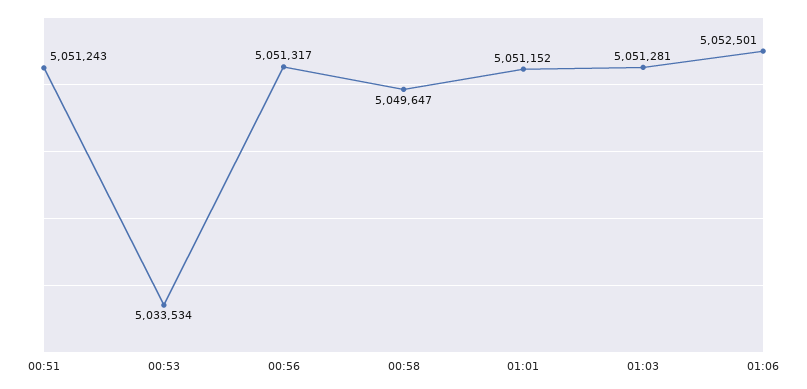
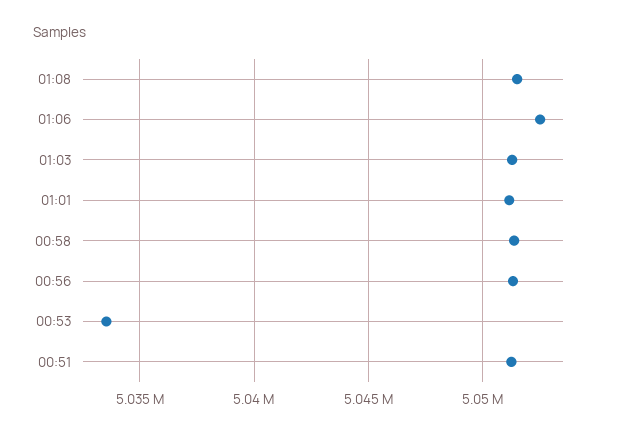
00:58: 5049647 -> 5051500
01:08: none -> 5051500

